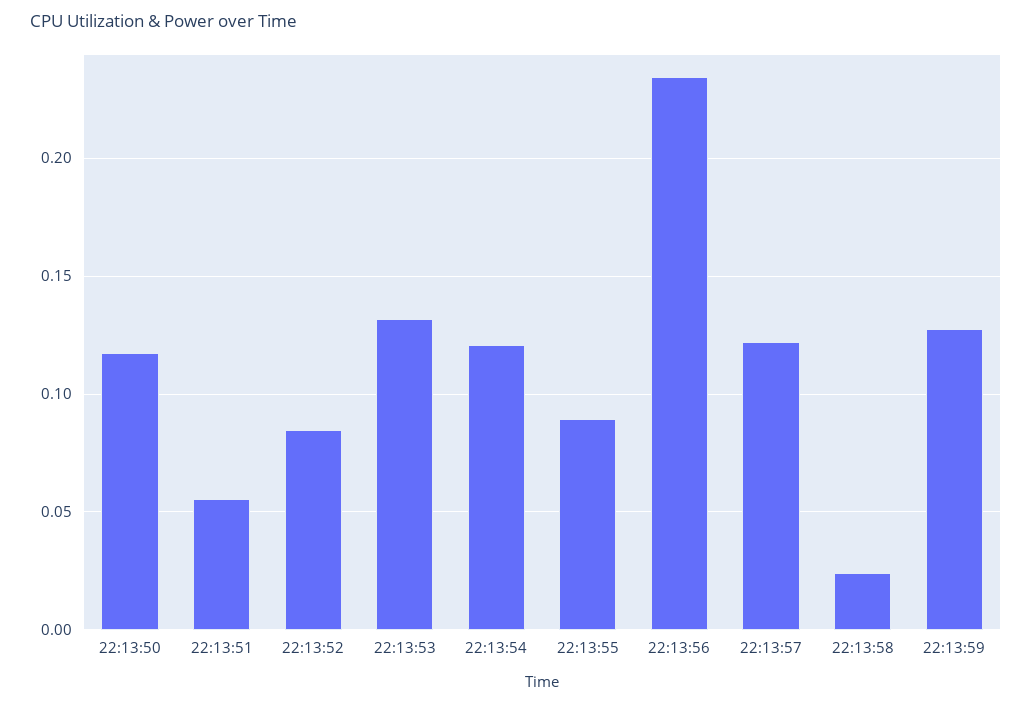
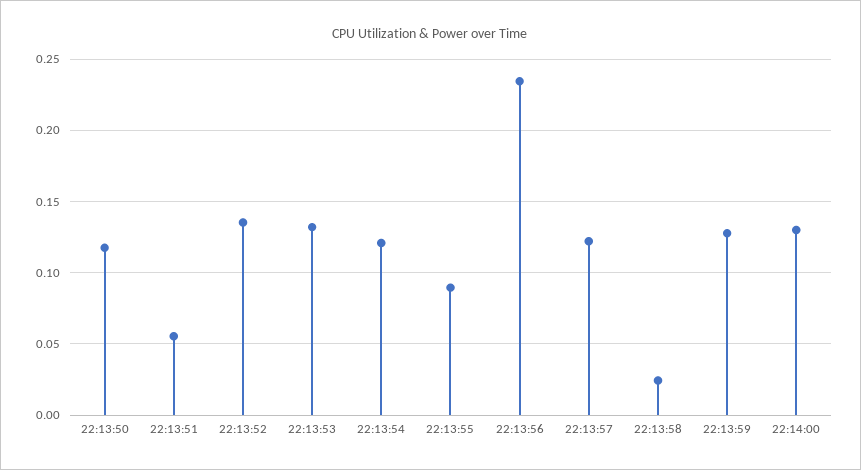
22:13:52: 0.085 -> 0.135
22:14:00: none -> 0.13

